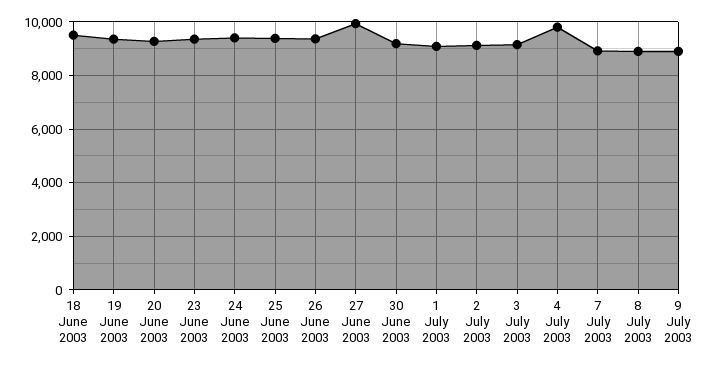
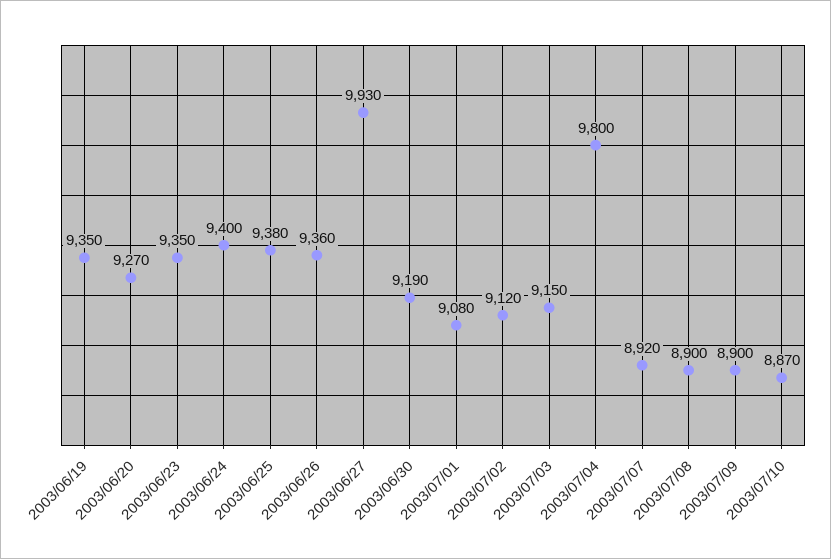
18 June 2003: 9500 -> none
2003/07/10: none -> 8870

